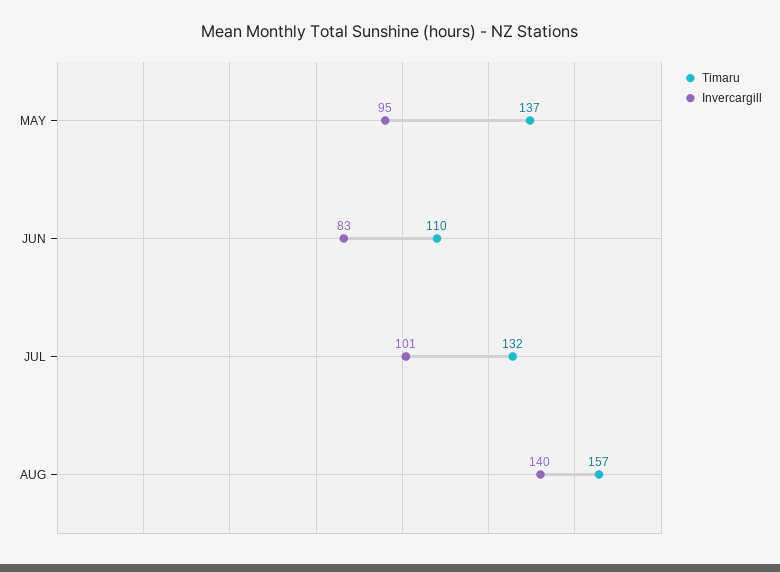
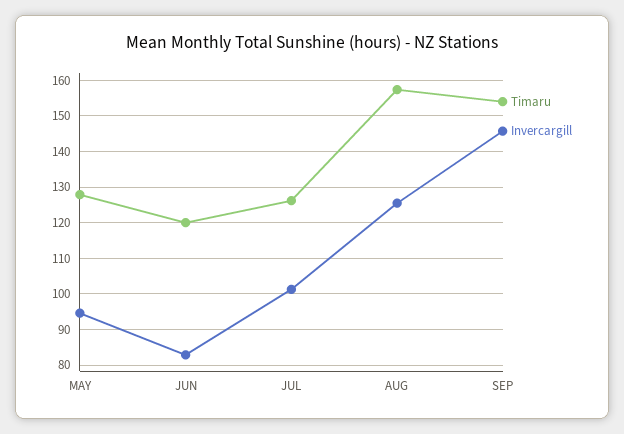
Timaru, MAY: 137 -> 128
Timaru, JUN: 110 -> 120
Timaru, JUL: 132 -> 126
Invercargill, AUG: 140 -> 126
Timaru, SEP: none -> 154
Invercargill, SEP: none -> 146

